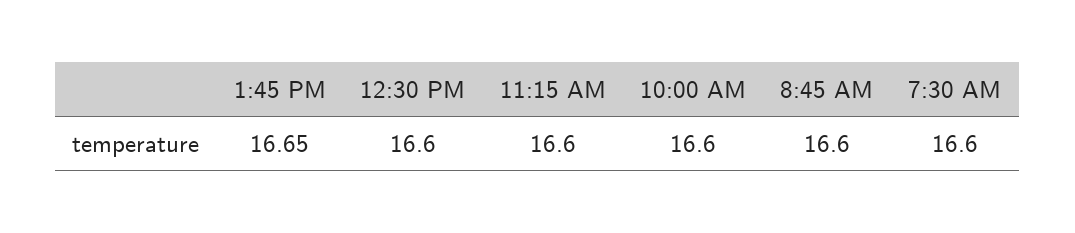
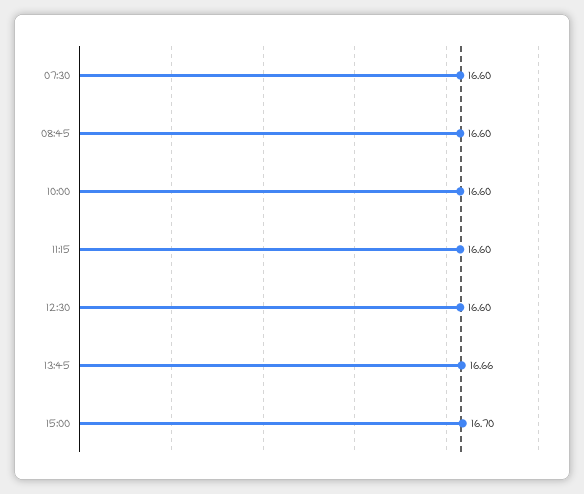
1:45 PM: 16.65 -> 16.66
15:00: none -> 16.7

